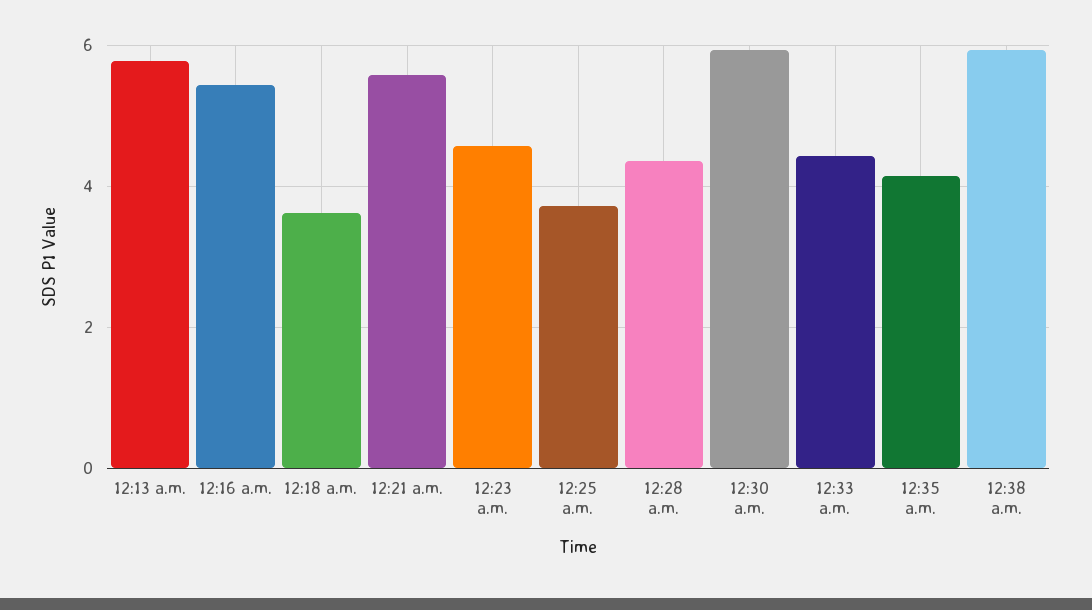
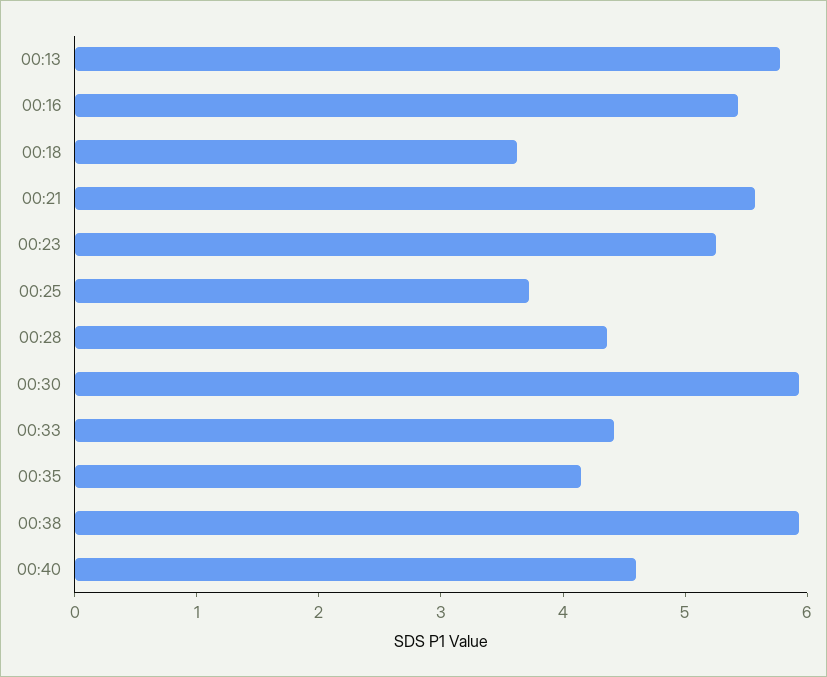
12:23 a.m.: 4.6 -> 5.2
00:40: none -> 4.6

